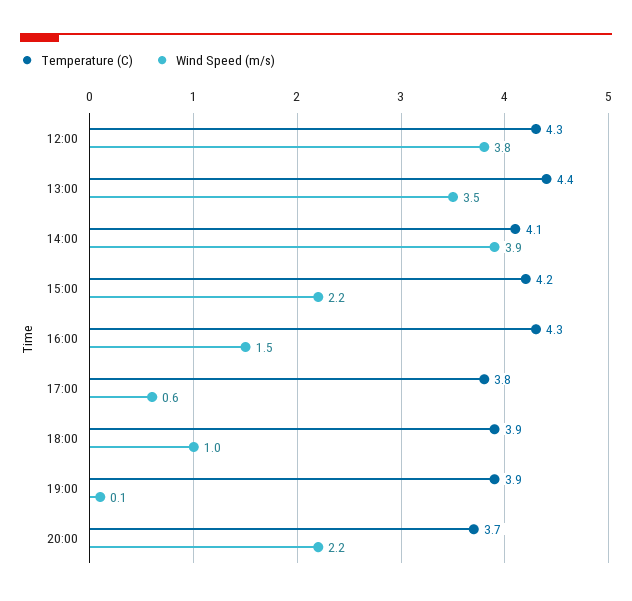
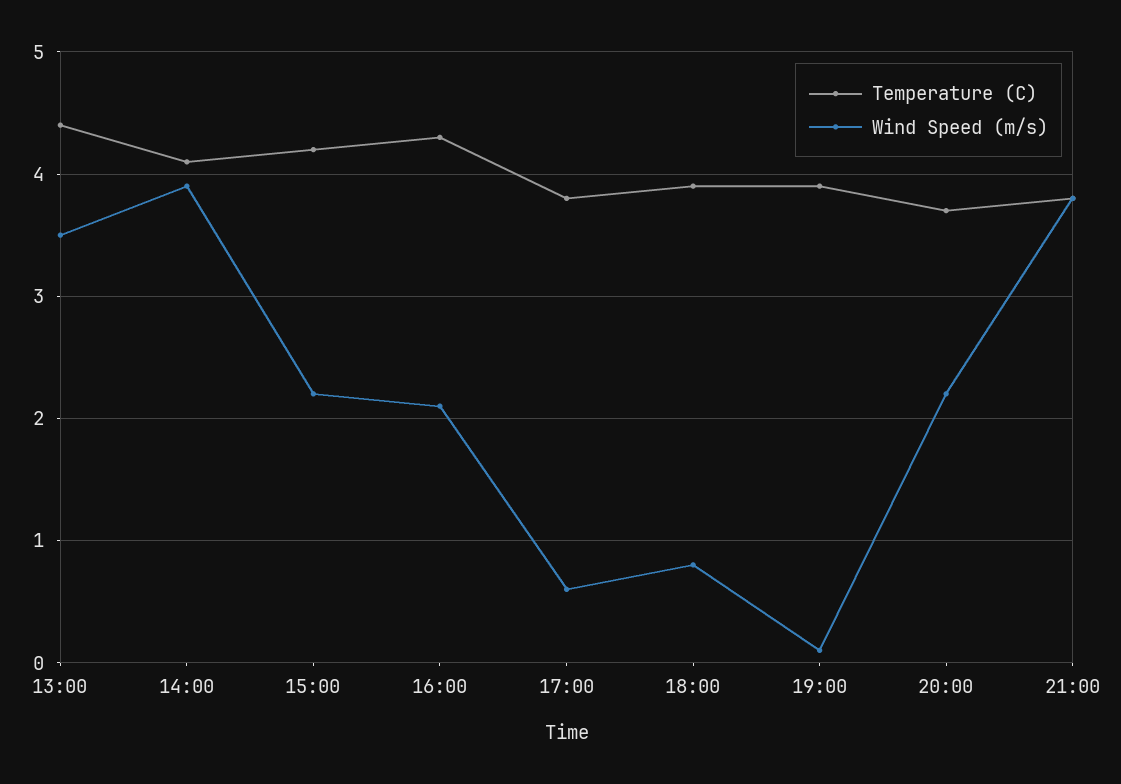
Temperature (C), 12:00: 4.3 -> none
Wind Speed (m/s), 12:00: 3.8 -> none
Wind Speed (m/s), 16:00: 1.5 -> 2.1
Wind Speed (m/s), 18:00: 1 -> 0.8
Temperature (C), 21:00: none -> 3.8
Wind Speed (m/s), 21:00: none -> 3.8

